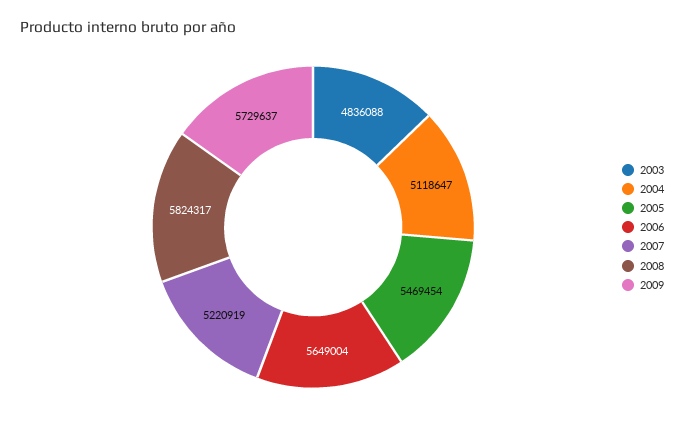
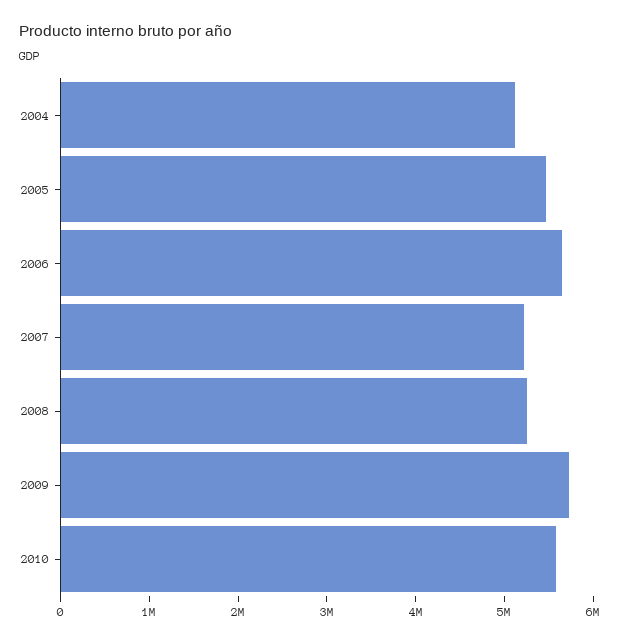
2003: 4836088 -> none
2008: 5824317 -> 5200000
2010: none -> 5600000

